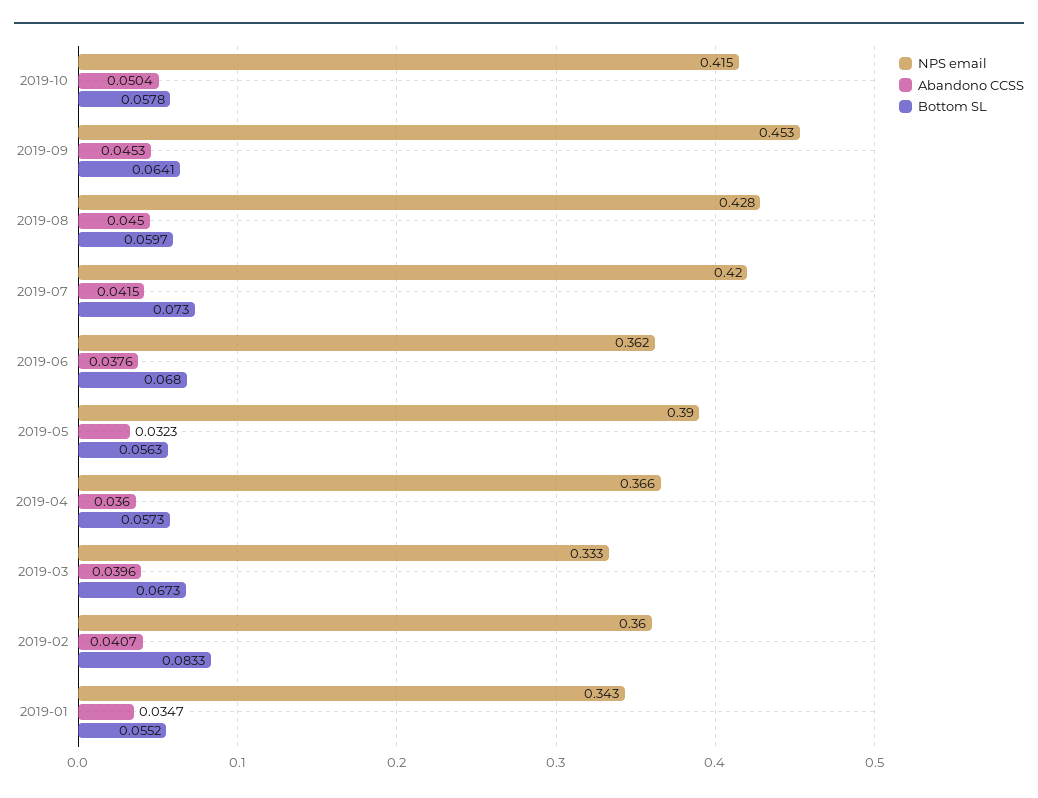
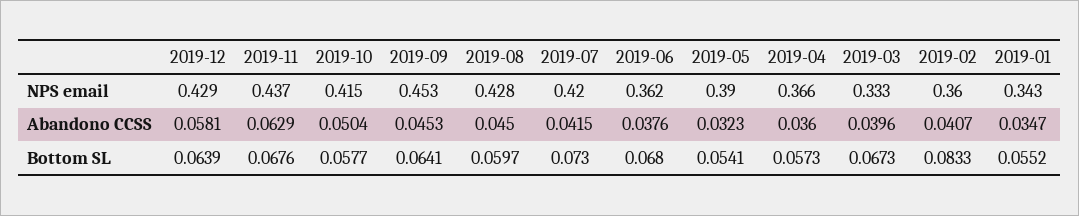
Bottom SL, 2019-10: 0.0578 -> 0.0577
Bottom SL, 2019-05: 0.0563 -> 0.0541
NPS email, 2019-12: none -> 0.429
NPS email, 2019-11: none -> 0.437
Abandono CCSS, 2019-12: none -> 0.0581
Abandono CCSS, 2019-11: none -> 0.0629
Bottom SL, 2019-12: none -> 0.0639
Bottom SL, 2019-11: none -> 0.0676

